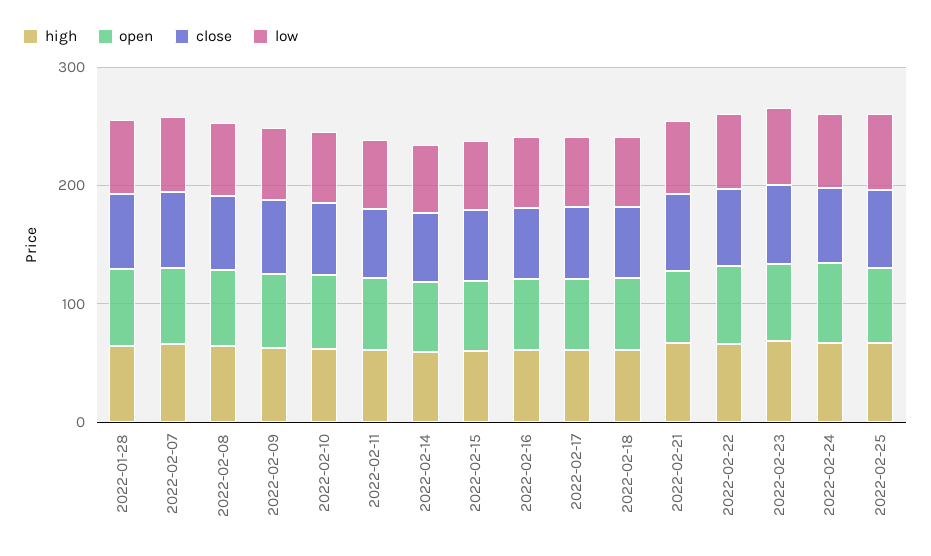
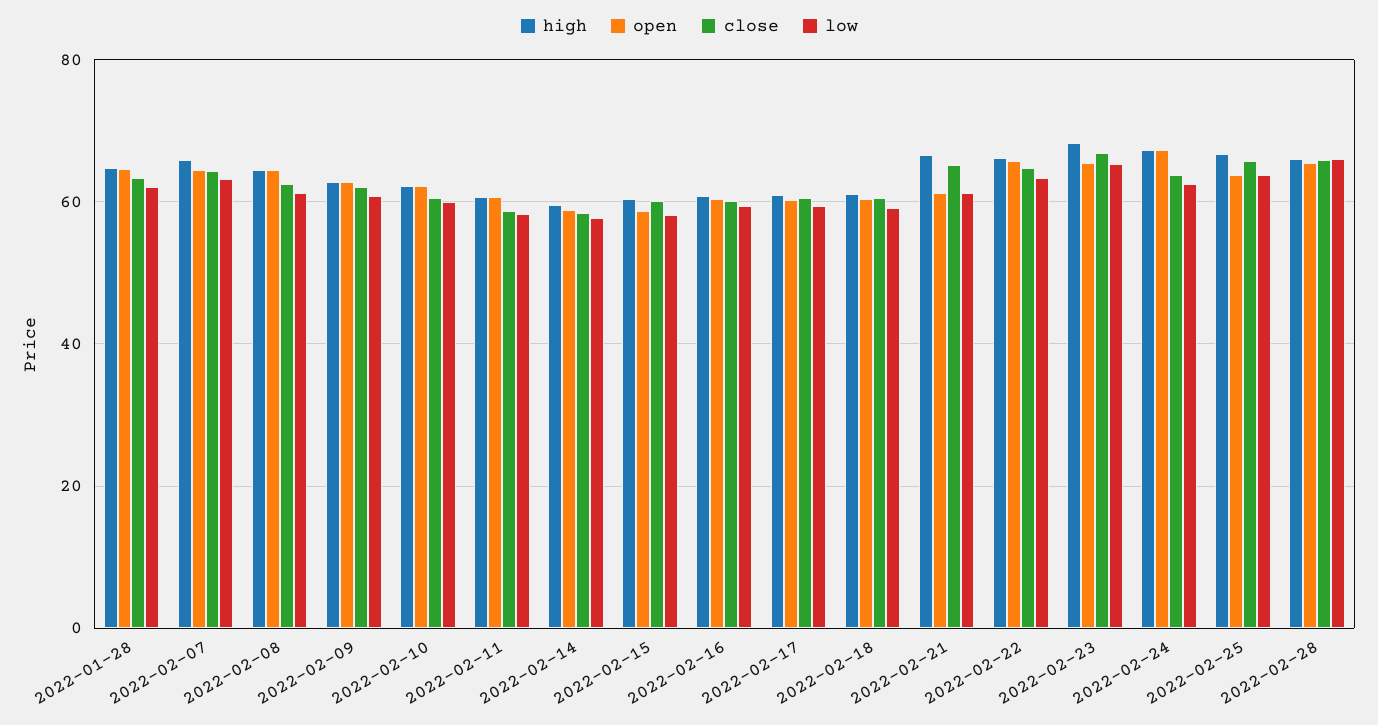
high, 2022-02-28: none -> 66
open, 2022-02-28: none -> 66
close, 2022-02-28: none -> 66
low, 2022-02-28: none -> 66

